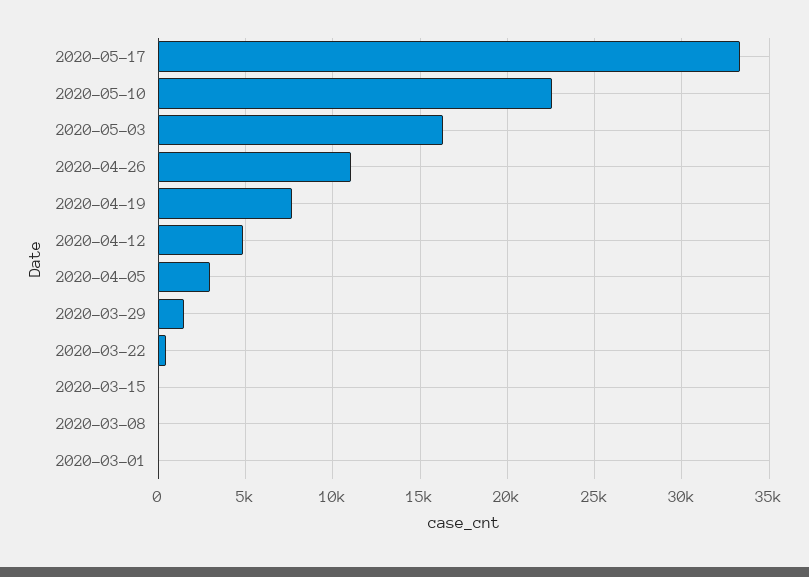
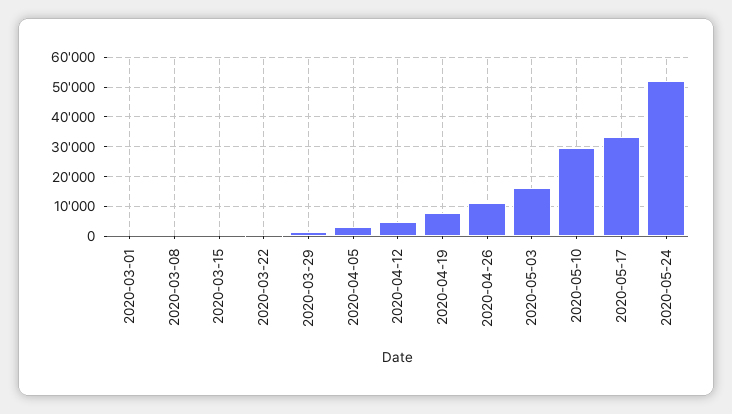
2020-05-10: 22500 -> 30000
2020-05-24: none -> 52500

